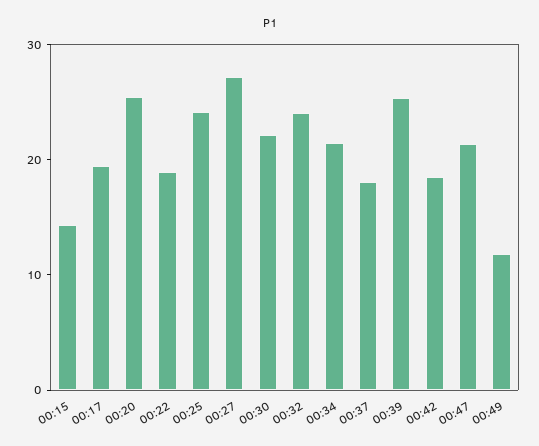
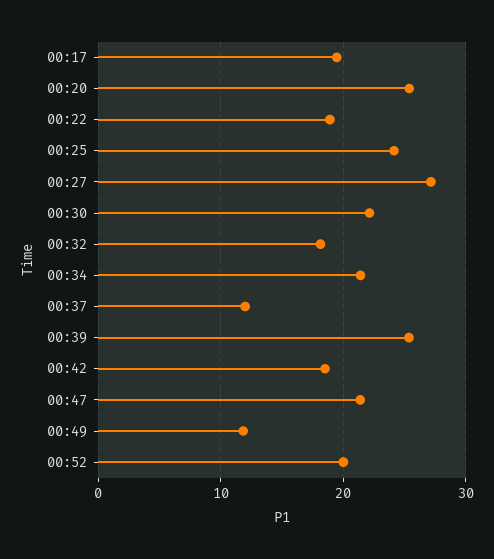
00:15: 14 -> none
00:32: 24 -> 18
00:37: 18 -> 12
00:52: none -> 20

